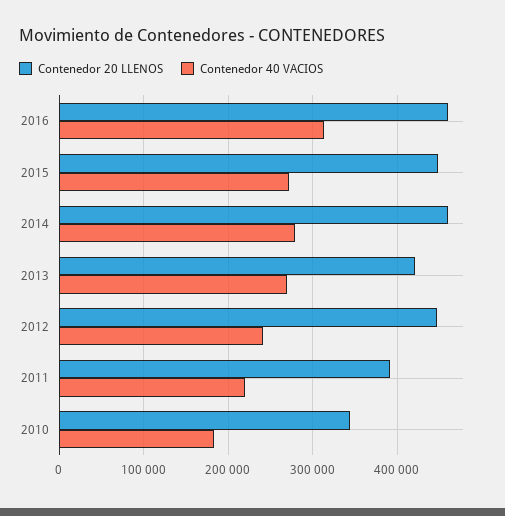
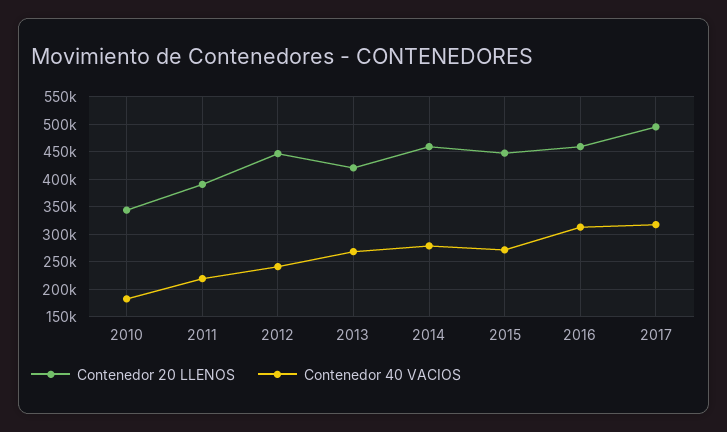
Contenedor 20 LLENOS, 2017: none -> 500000
Contenedor 40 VACIOS, 2017: none -> 325000

